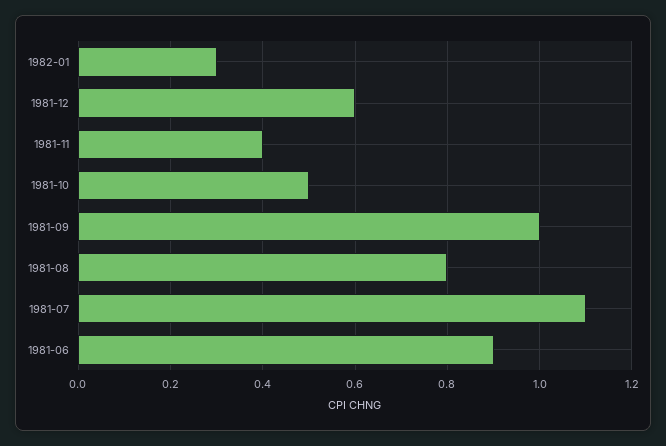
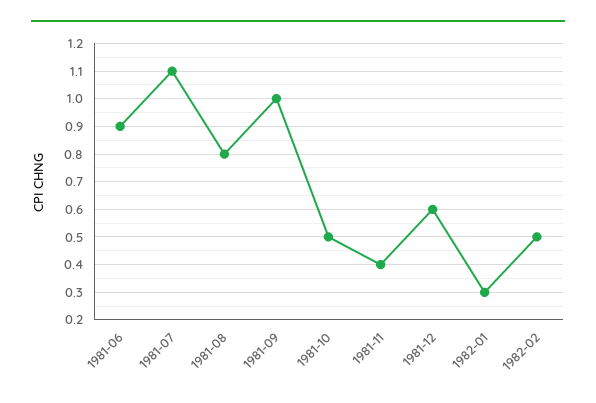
1982-02: none -> 0.5

